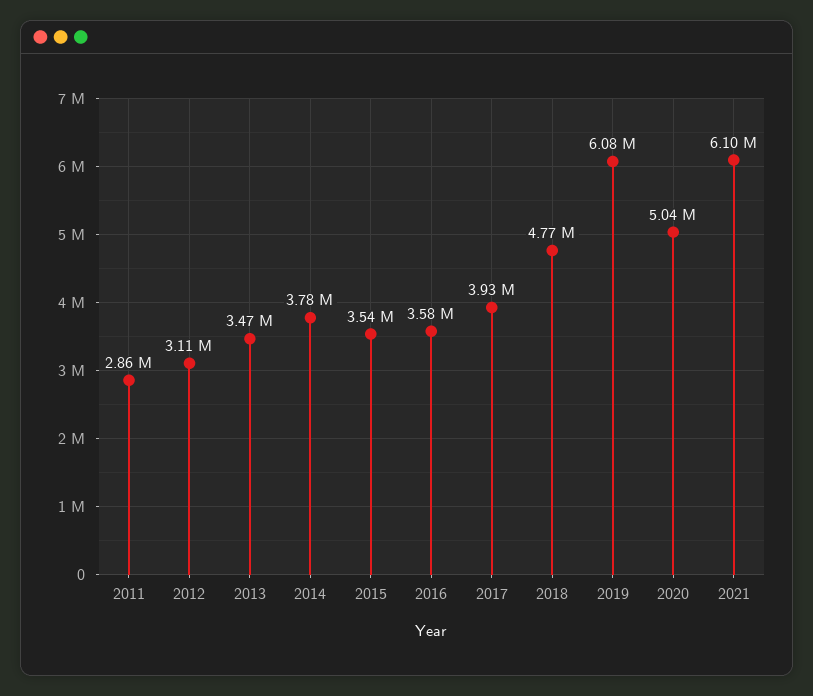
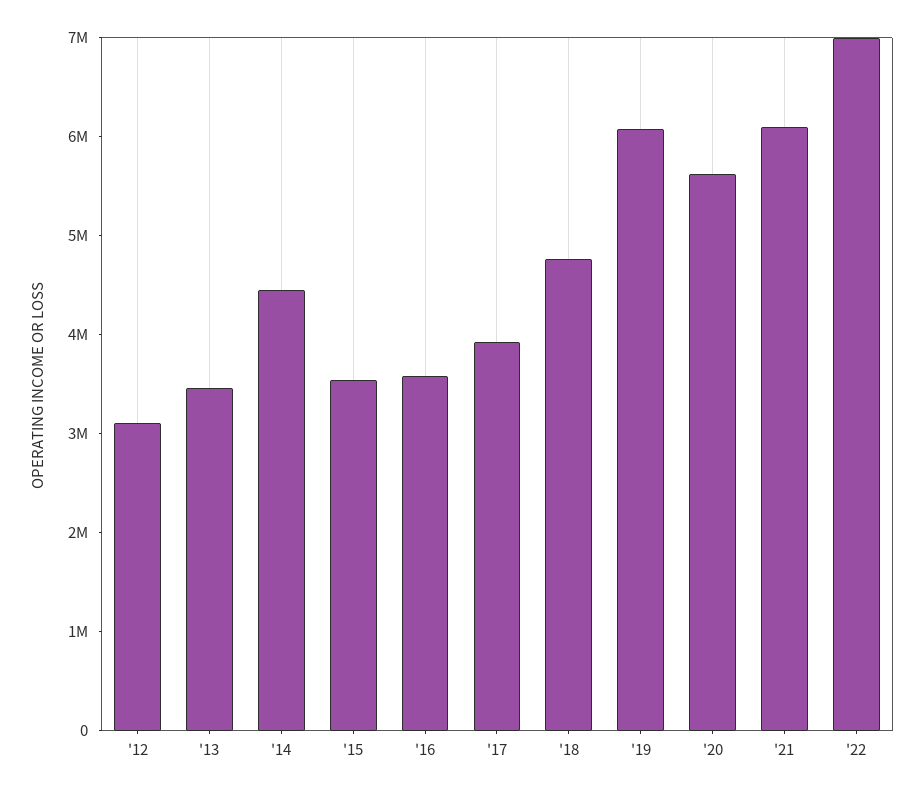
2011: 2860000 -> none
2014: 3780000 -> 4400000
2020: 5040000 -> 5600000
'22: none -> 7000000

